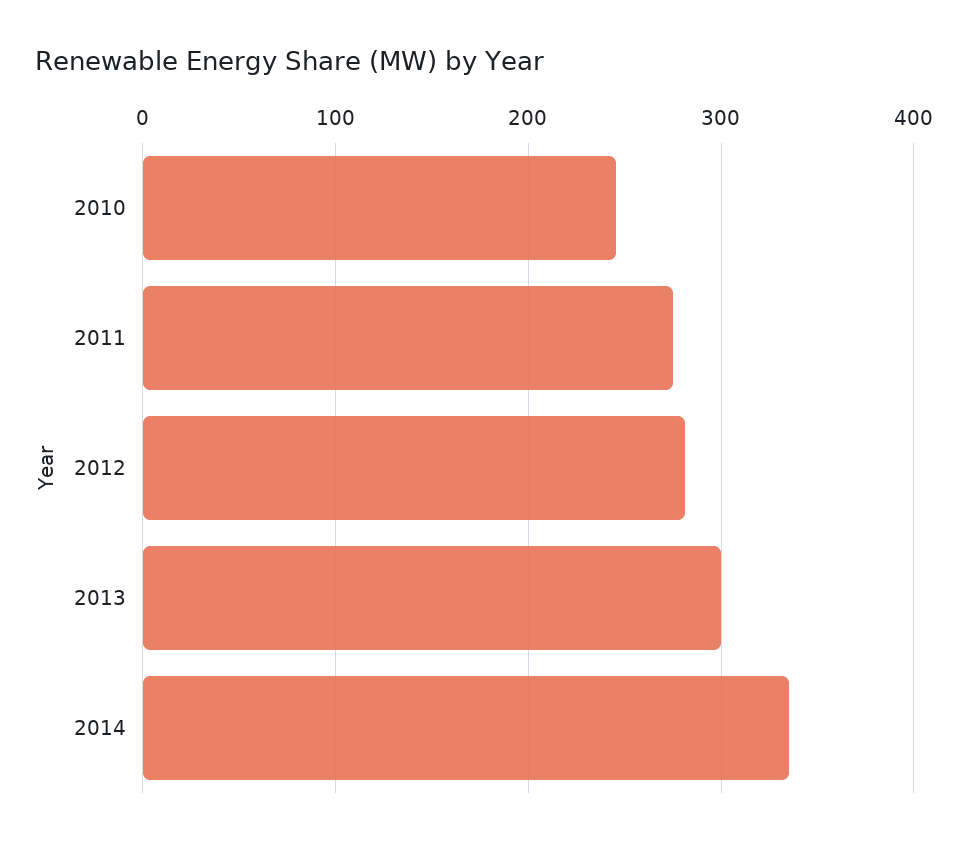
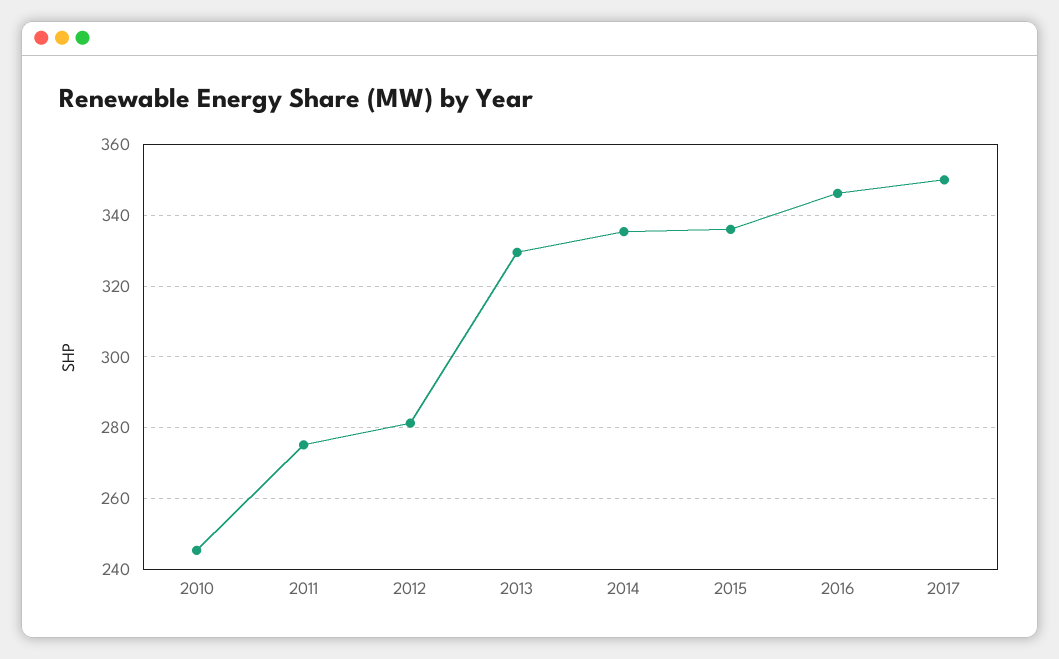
2013: 300 -> 330
2015: none -> 336
2016: none -> 346
2017: none -> 350

